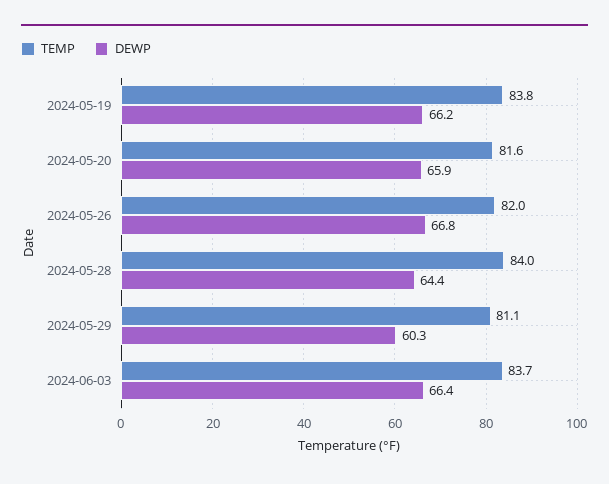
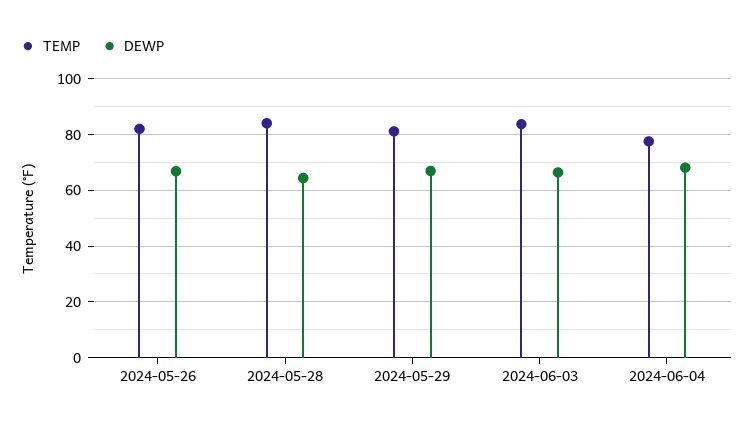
TEMP, 2024-05-19: 83.8 -> none
DEWP, 2024-05-19: 66.2 -> none
TEMP, 2024-05-20: 81.6 -> none
DEWP, 2024-05-20: 65.9 -> none
DEWP, 2024-05-29: 60.3 -> 67.5
TEMP, 2024-06-04: none -> 77.5
DEWP, 2024-06-04: none -> 67.5

